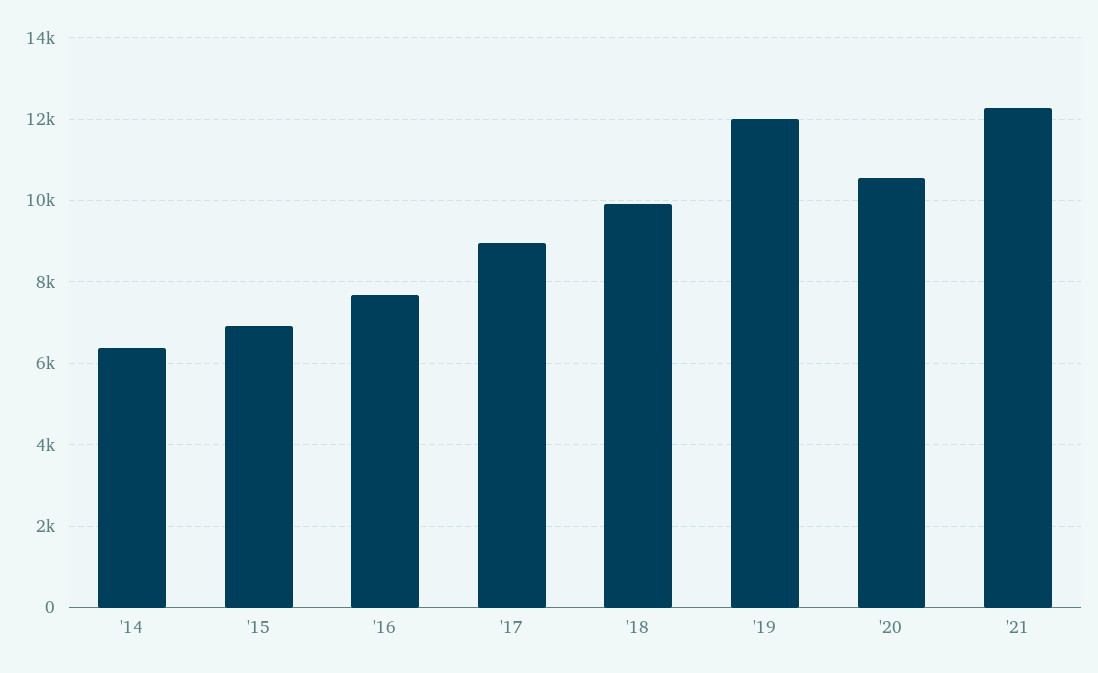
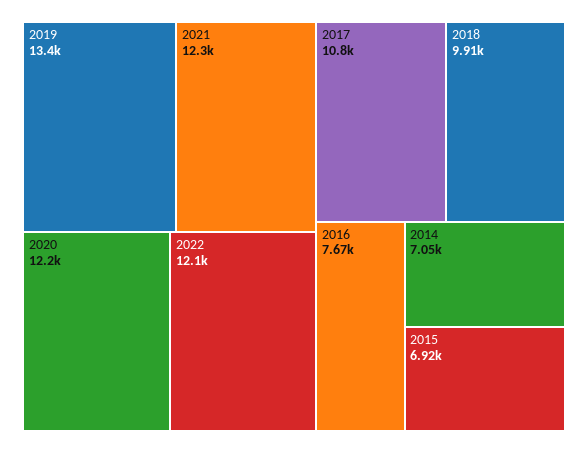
'14: 6400 -> 7050
'17: 9000 -> 10800
'19: 12000 -> 13400
'20: 10600 -> 12200
2022: none -> 12100

